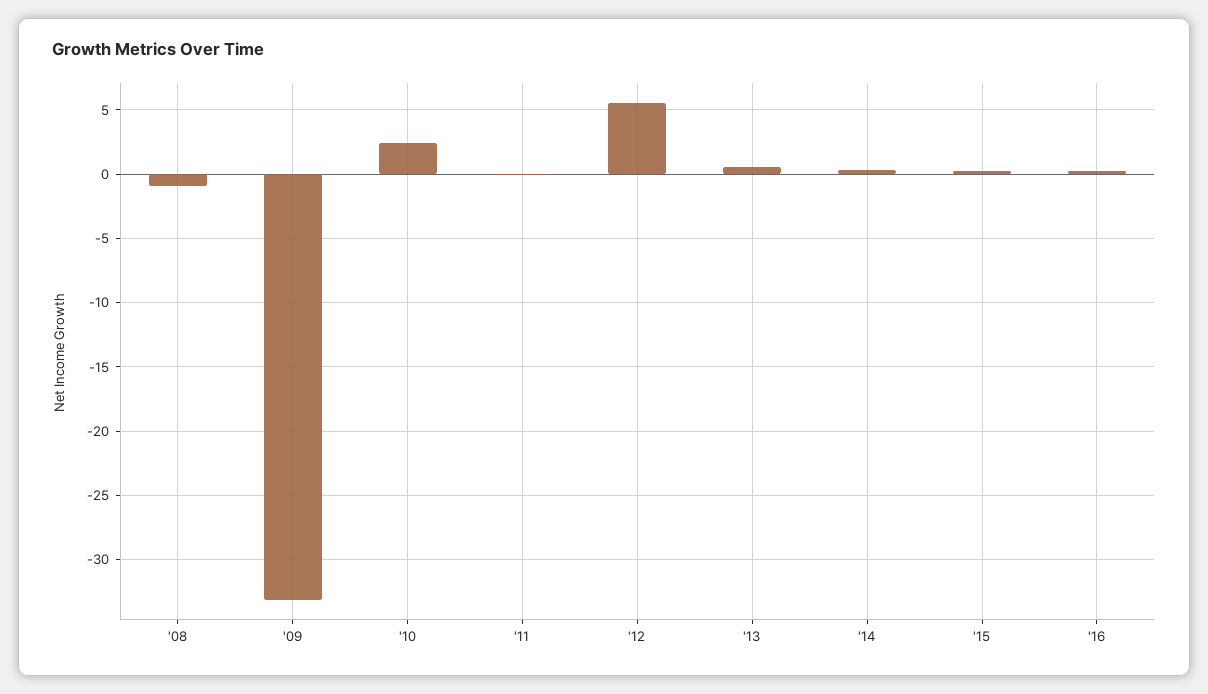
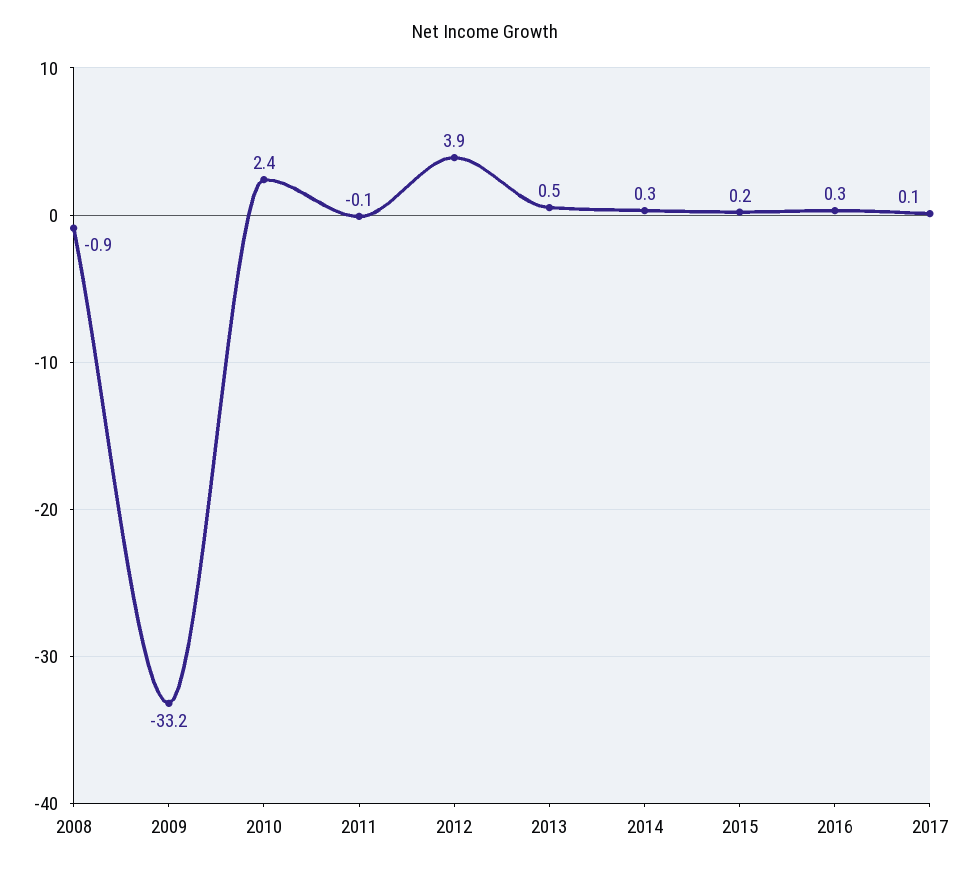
'12: 5.5 -> 3.9
2017: none -> 0.1

